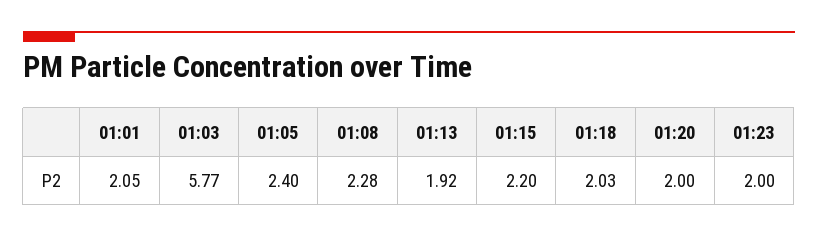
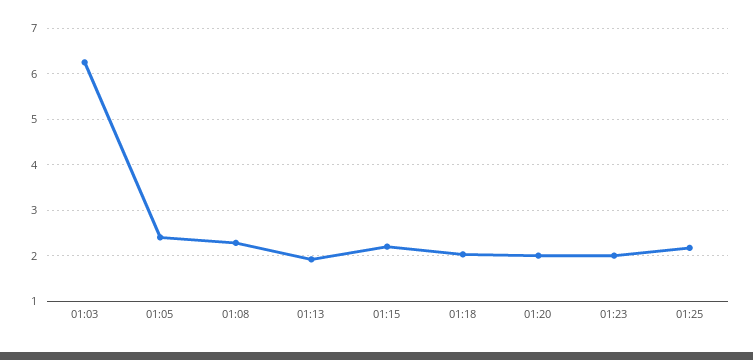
01:01: 2.05 -> none
01:03: 5.77 -> 6.2
01:25: none -> 2.2

